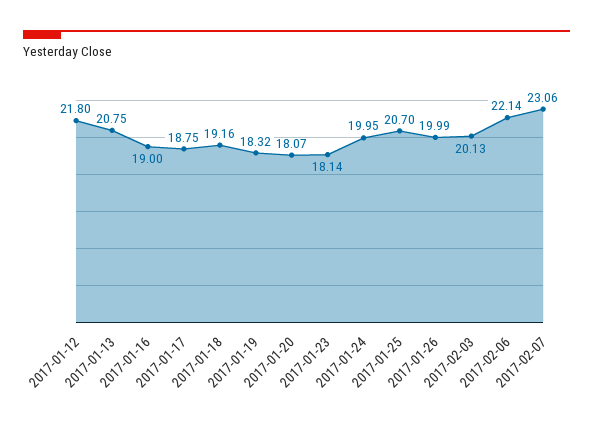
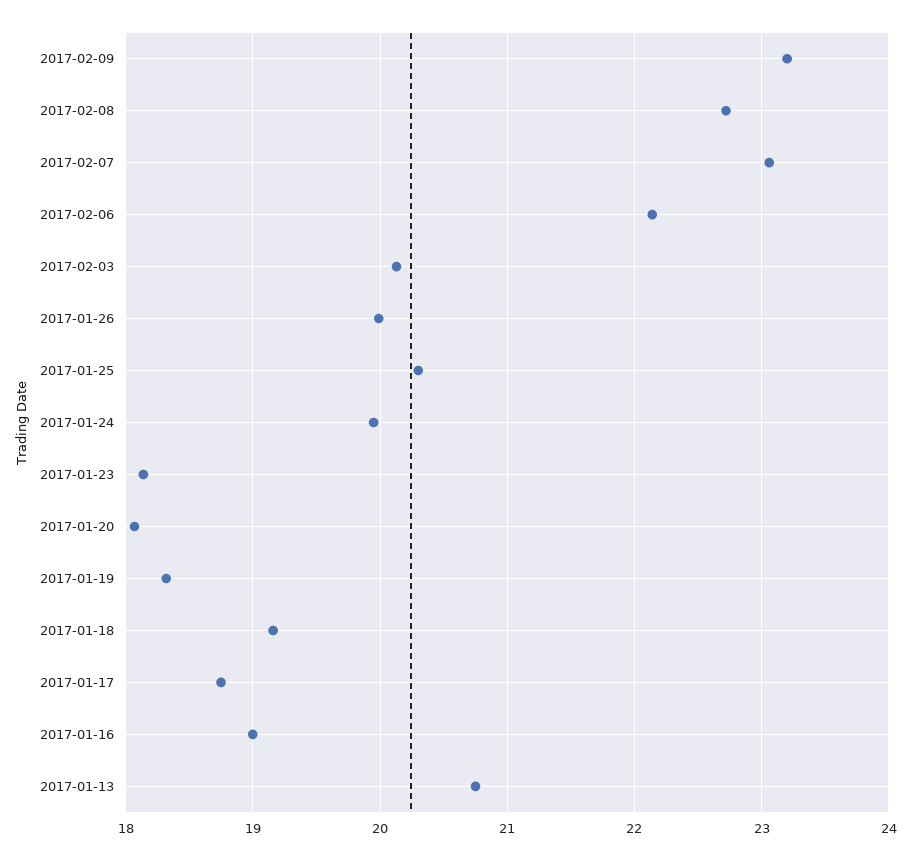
2017-01-12: 21.8 -> none
2017-01-25: 20.7 -> 20.3
2017-02-09: none -> 23.2
2017-02-08: none -> 22.7

